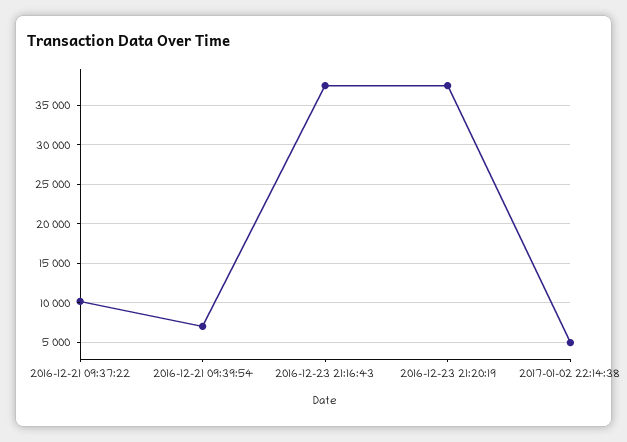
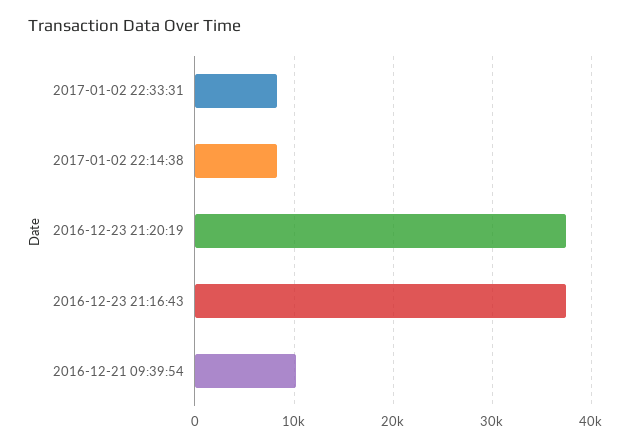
2016-12-21 09:37:22: 10000 -> none
2016-12-21 09:39:54: 7000 -> 10000
2017-01-02 22:14:38: 5000 -> 8000
2017-01-02 22:33:31: none -> 8000

